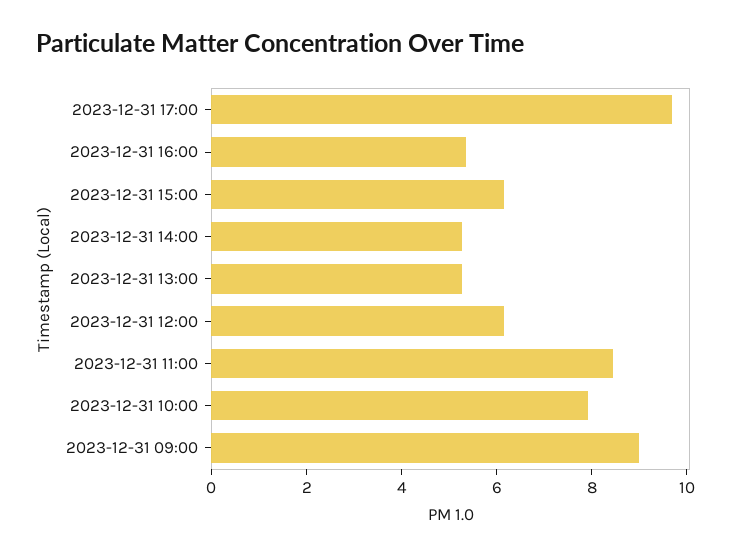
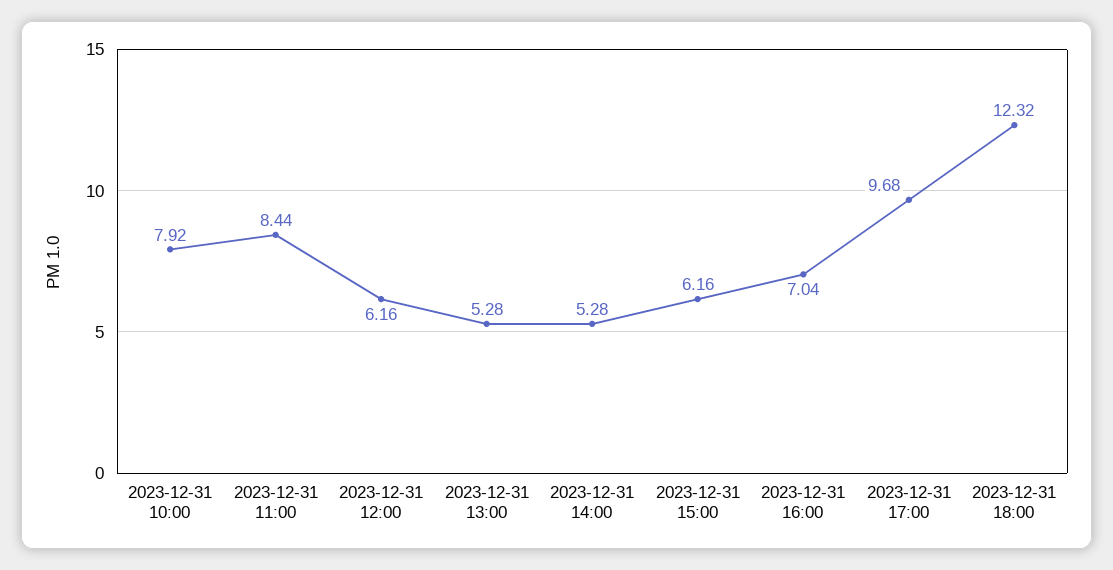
2023-12-31 16:00: 5.5 -> 7.04
2023-12-31 09:00: 9 -> none
2023-12-31 18:00: none -> 12.32

